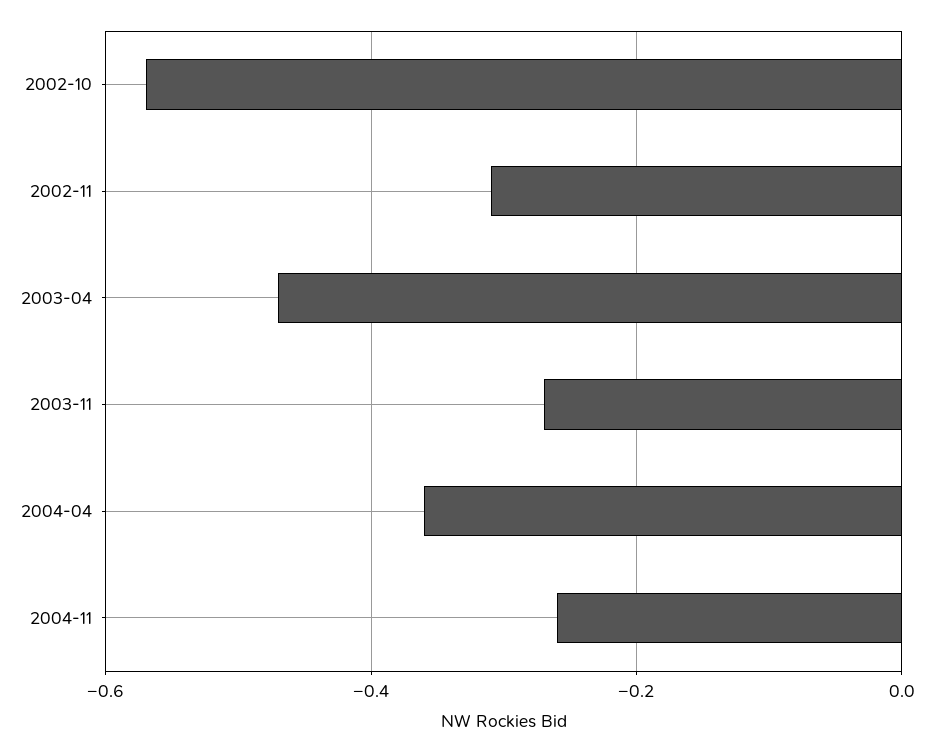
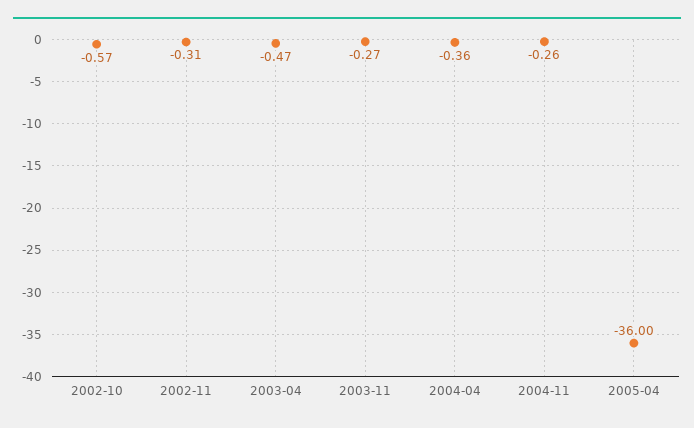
2005-04: none -> -36

